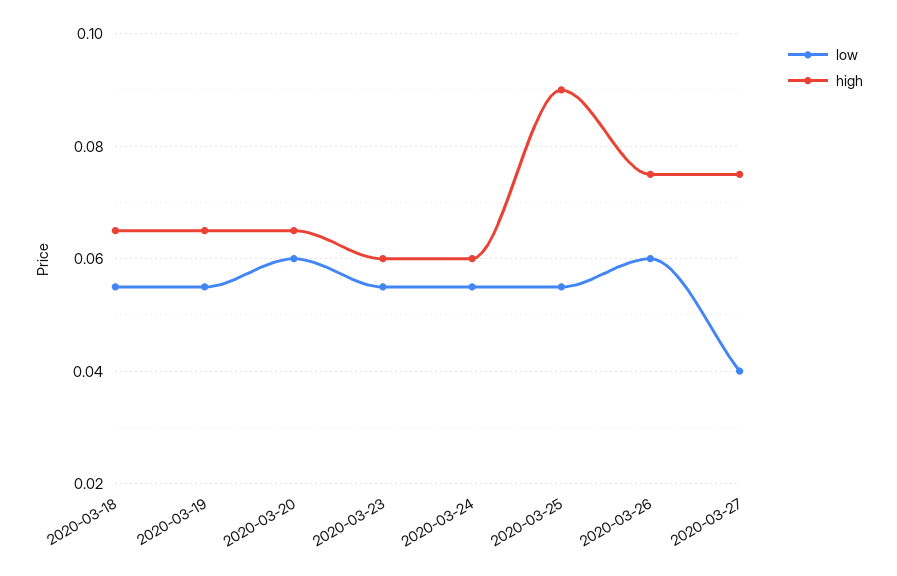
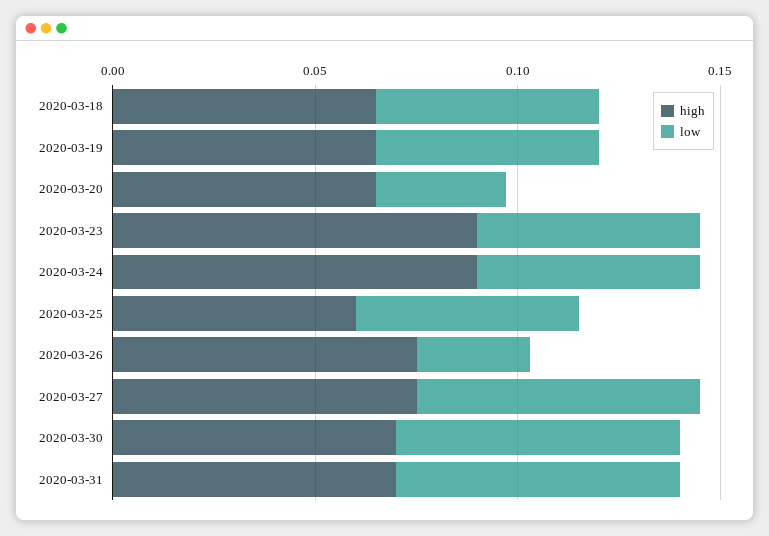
low, 2020-03-20: 0.06 -> 0.03
high, 2020-03-23: 0.06 -> 0.09
high, 2020-03-24: 0.06 -> 0.09
high, 2020-03-25: 0.09 -> 0.06
low, 2020-03-26: 0.06 -> 0.03
low, 2020-03-27: 0.04 -> 0.07
high, 2020-03-30: none -> 0.07
low, 2020-03-30: none -> 0.07
high, 2020-03-31: none -> 0.07
low, 2020-03-31: none -> 0.07

